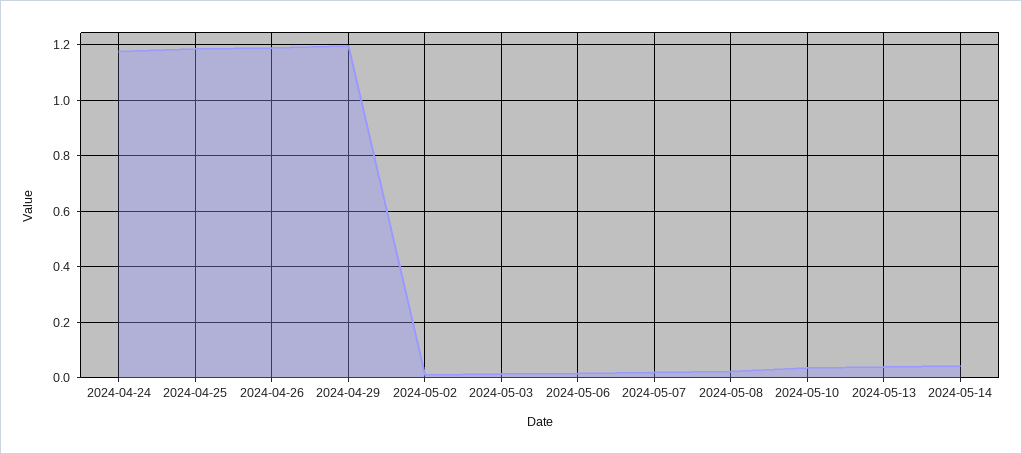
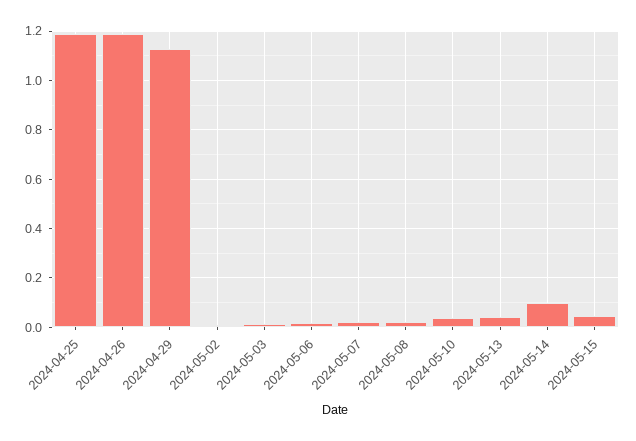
2024-04-24: 1.175 -> none
2024-04-29: 1.2 -> 1.125
2024-05-14: 0.05 -> 0.1
2024-05-15: none -> 0.05

